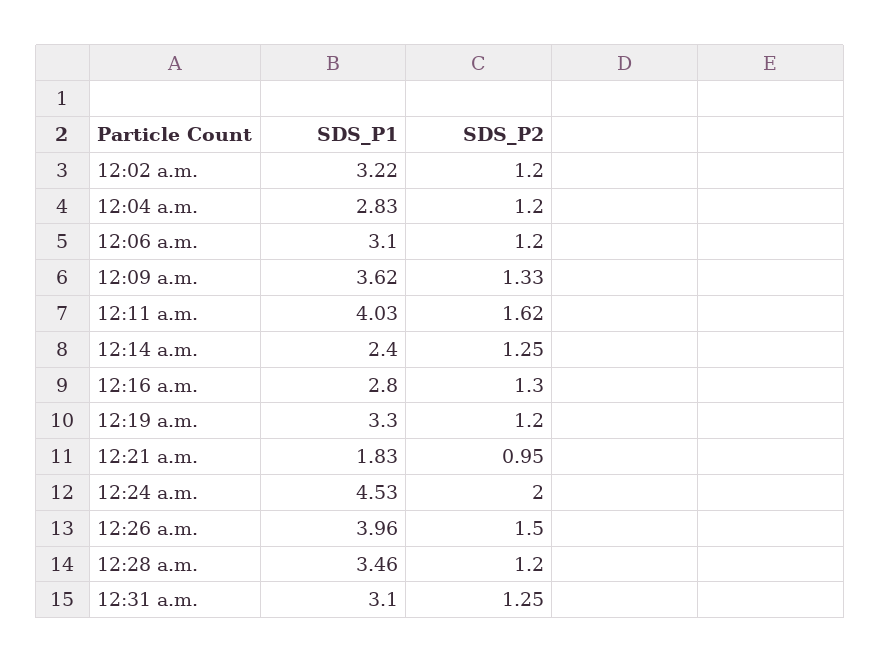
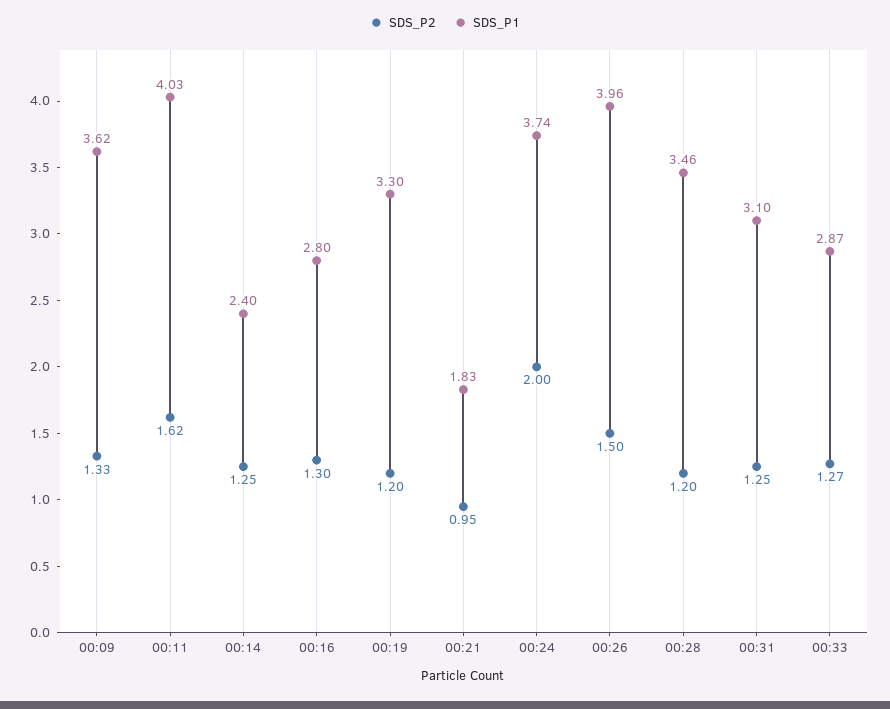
SDS_P1, 12:02 a.m.: 3.22 -> none
SDS_P2, 12:02 a.m.: 1.2 -> none
SDS_P1, 12:04 a.m.: 2.83 -> none
SDS_P2, 12:04 a.m.: 1.2 -> none
SDS_P1, 12:06 a.m.: 3.1 -> none
SDS_P2, 12:06 a.m.: 1.2 -> none
SDS_P1, 12:24 a.m.: 4.53 -> 3.74
SDS_P2, 00:33: none -> 1.27
SDS_P1, 00:33: none -> 2.87

